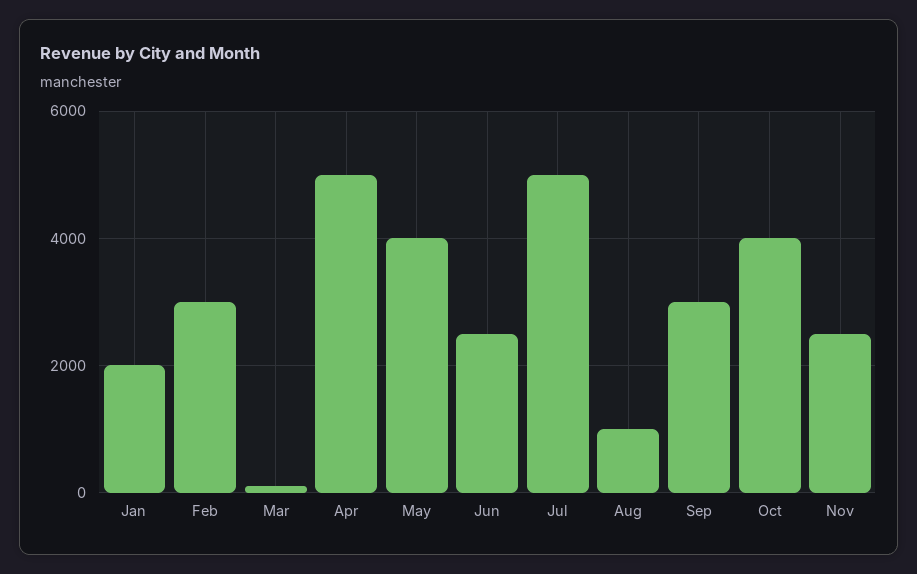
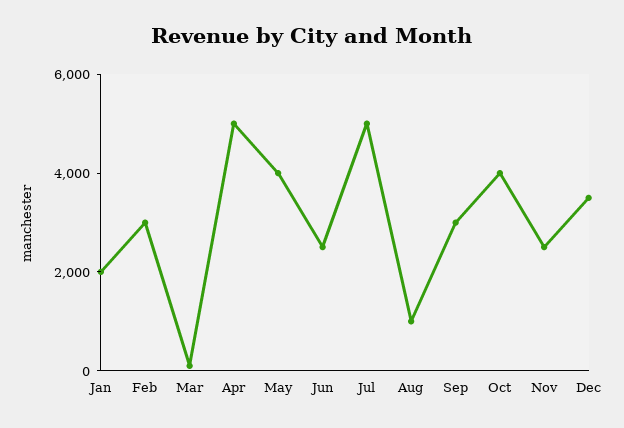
Dec: none -> 3500

